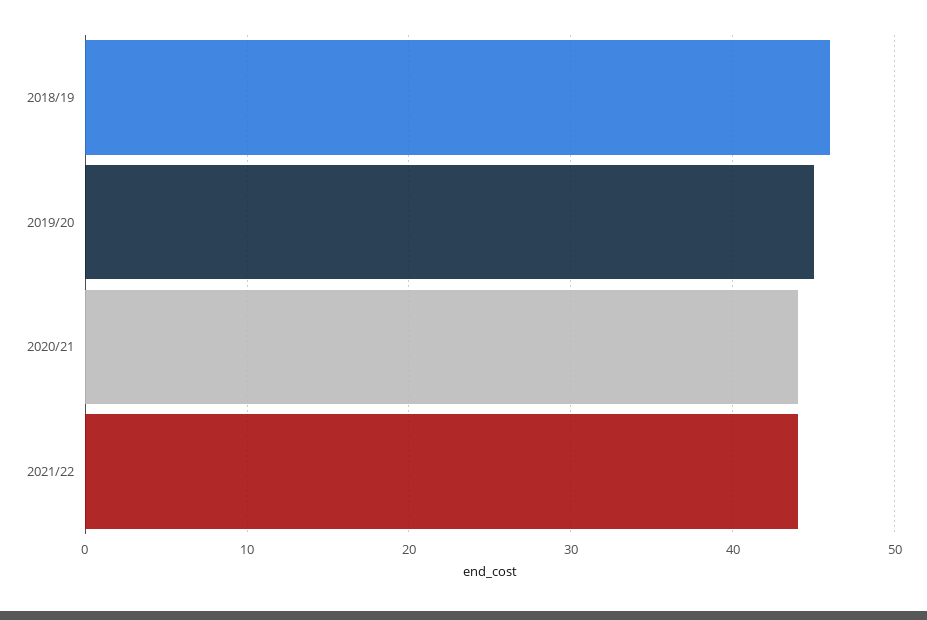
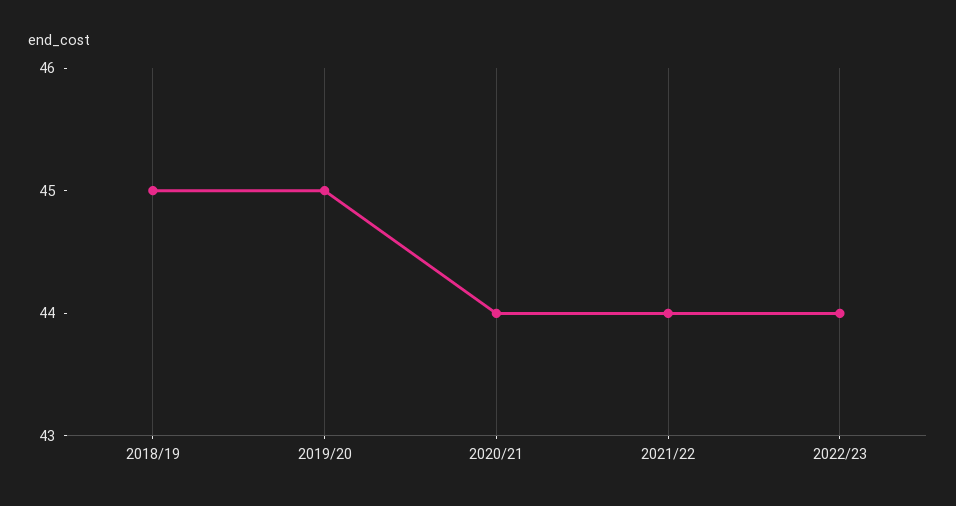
2018/19: 46 -> 45
2022/23: none -> 44

